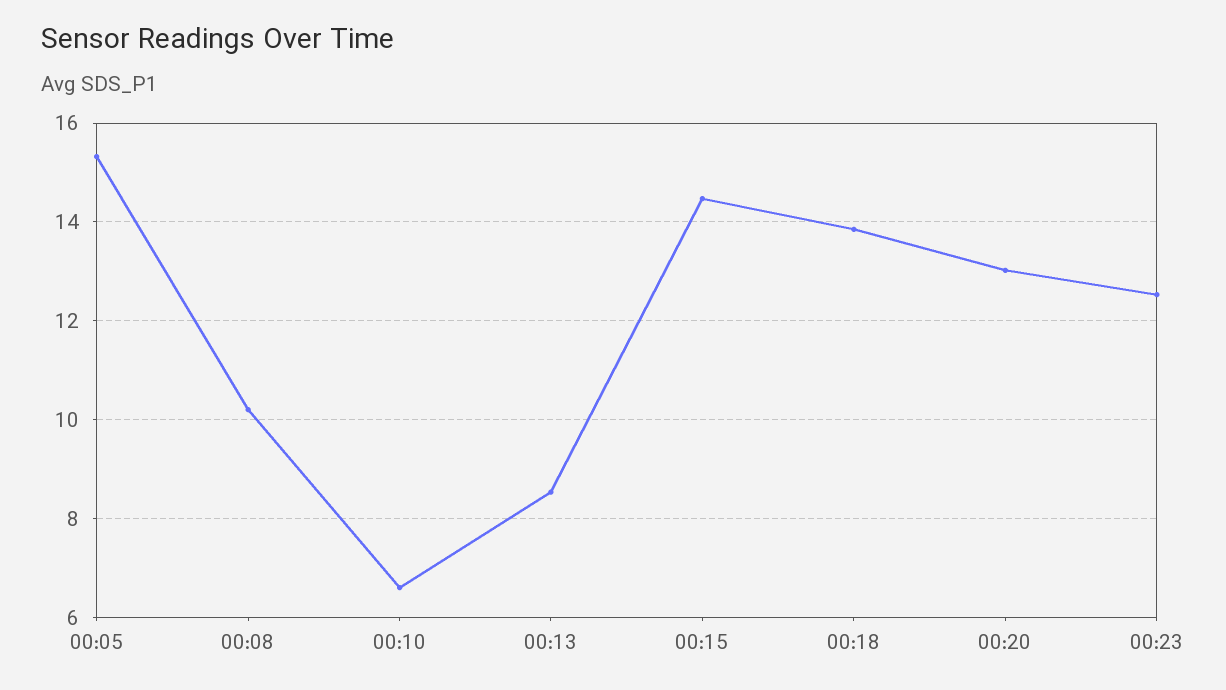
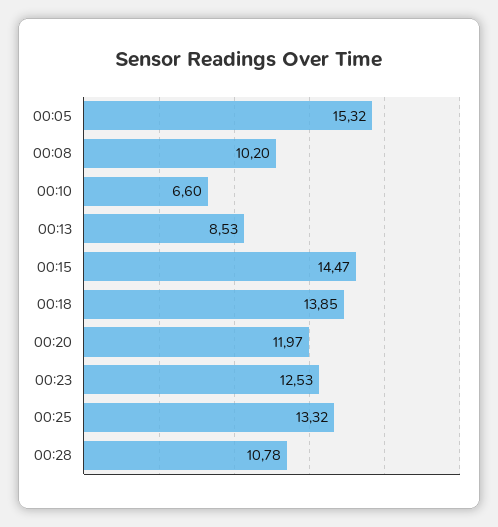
00:20: 13 -> 11.97
00:25: none -> 13.32
00:28: none -> 10.78

